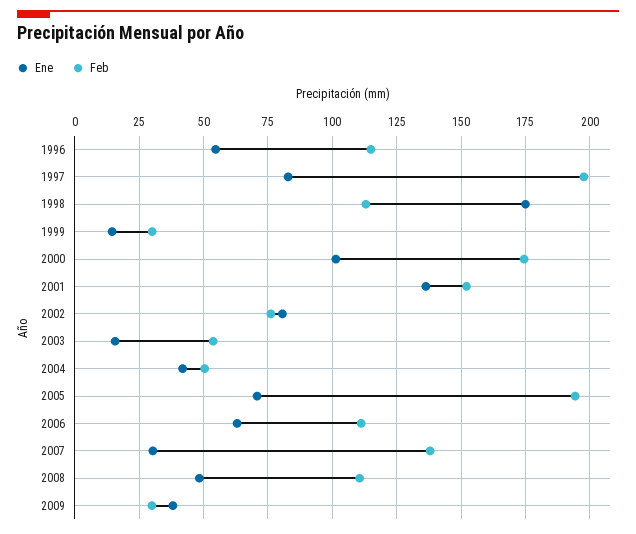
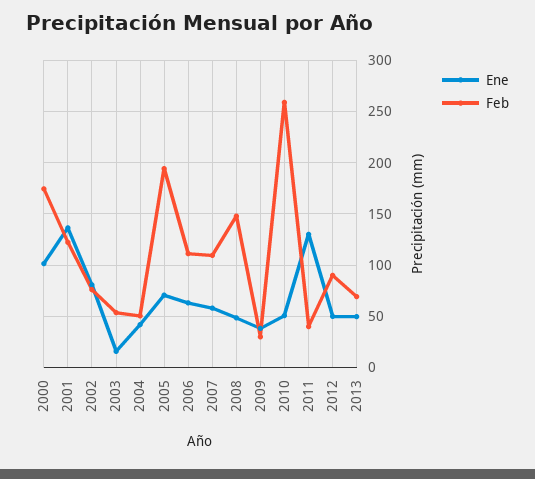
Ene, 1996: 55 -> none
Feb, 1996: 115 -> none
Ene, 1997: 82.5 -> none
Feb, 1997: 197.5 -> none
Ene, 1998: 175 -> none
Feb, 1998: 112.5 -> none
Ene, 1999: 15 -> none
Feb, 1999: 30 -> none
Feb, 2001: 152.5 -> 120
Ene, 2007: 30 -> 60
Feb, 2007: 137.5 -> 110
Feb, 2008: 110 -> 150
Ene, 2010: none -> 50
Feb, 2010: none -> 260
Ene, 2011: none -> 130
Feb, 2011: none -> 40
Ene, 2012: none -> 50
Feb, 2012: none -> 90
Ene, 2013: none -> 50
Feb, 2013: none -> 70

